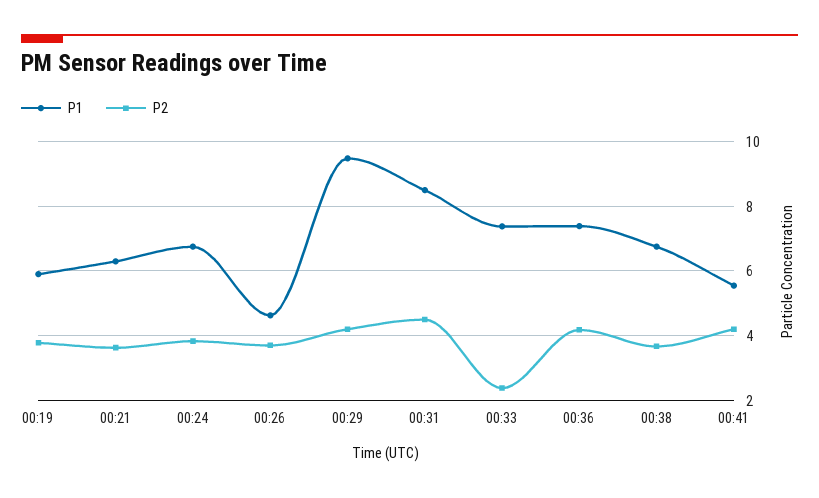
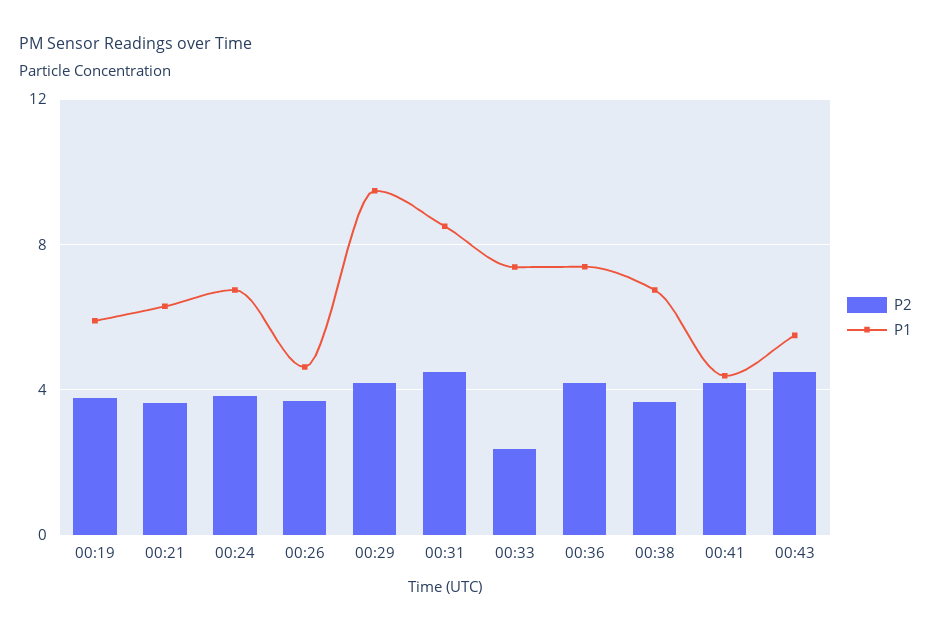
P1, 00:41: 5.6 -> 4.5
P2, 00:43: none -> 4.5
P1, 00:43: none -> 5.5

